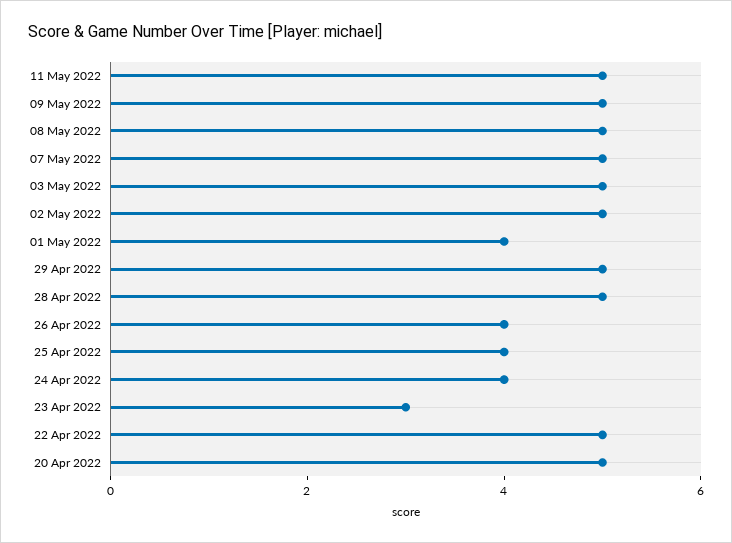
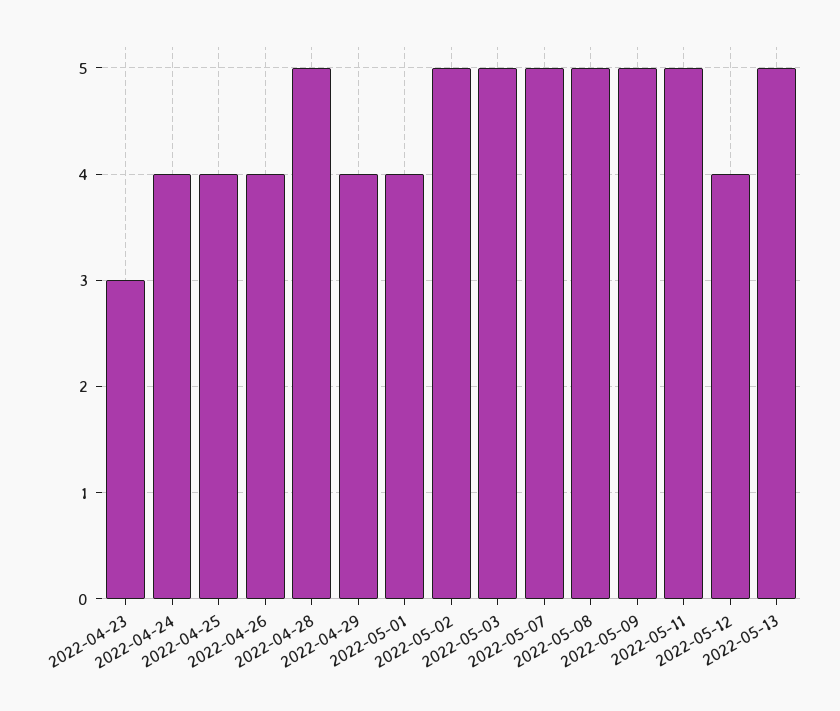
29 Apr 2022: 5 -> 4
22 Apr 2022: 5 -> none
20 Apr 2022: 5 -> none
2022-05-12: none -> 4
2022-05-13: none -> 5

